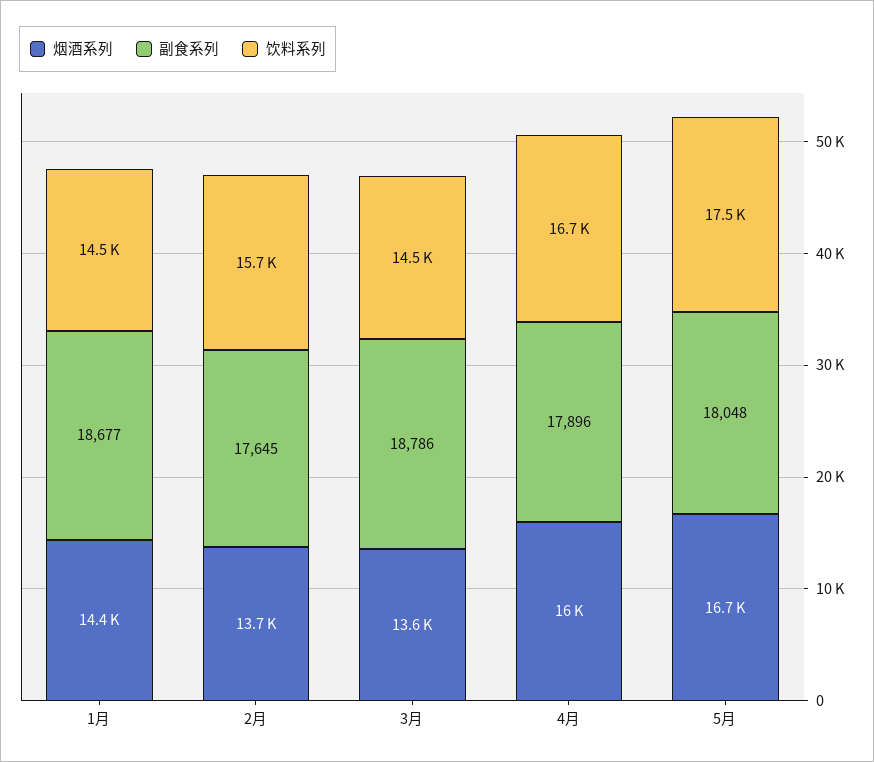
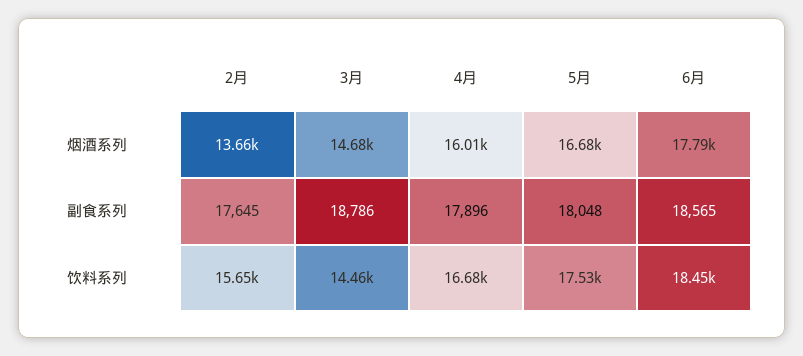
烟酒系列, 1月: 14400 -> none
副食系列, 1月: 18677 -> none
饮料系列, 1月: 14500 -> none
烟酒系列, 3月: 13600 -> 14680
烟酒系列, 6月: none -> 17790
副食系列, 6月: none -> 18565
饮料系列, 6月: none -> 18450

